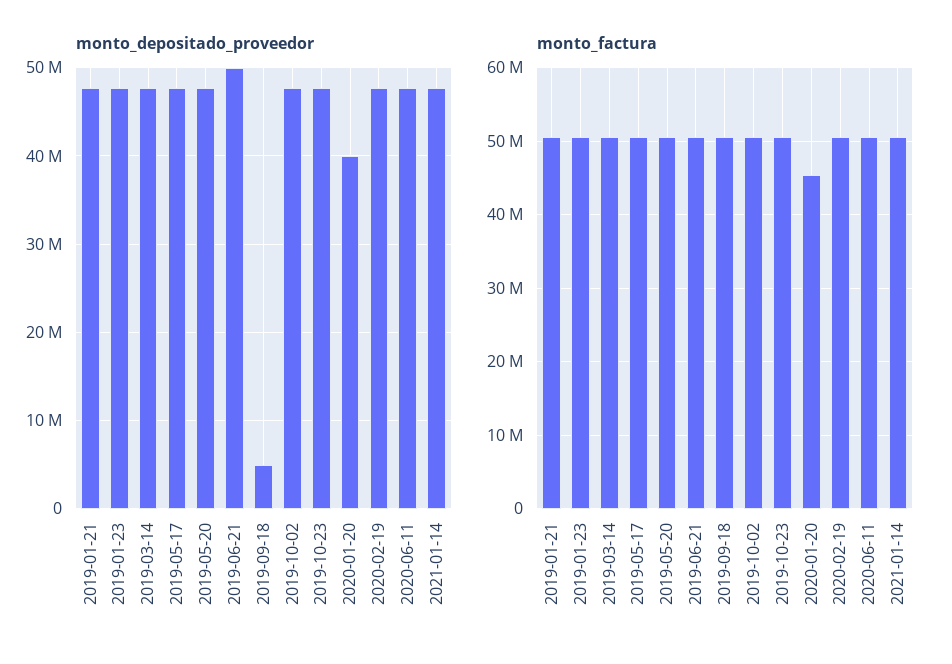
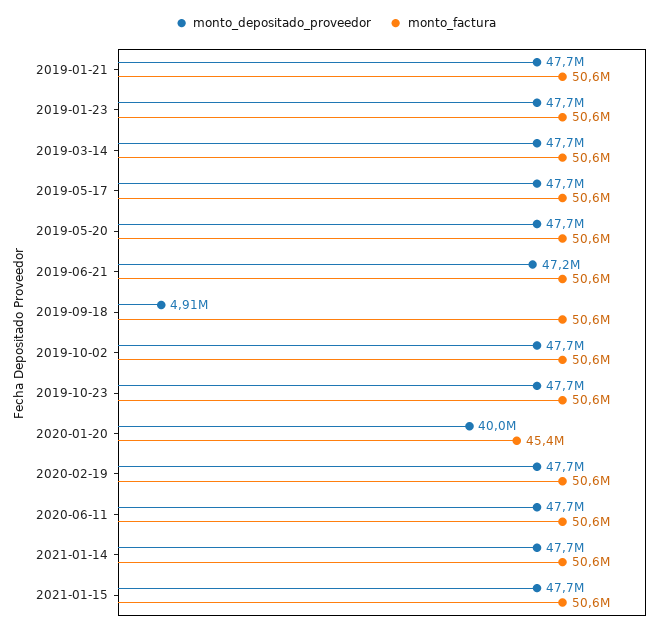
monto_depositado_proveedor, 2019-06-21: 50000000 -> 47200000
monto_depositado_proveedor, 2021-01-15: none -> 47700000
monto_factura, 2021-01-15: none -> 50600000

